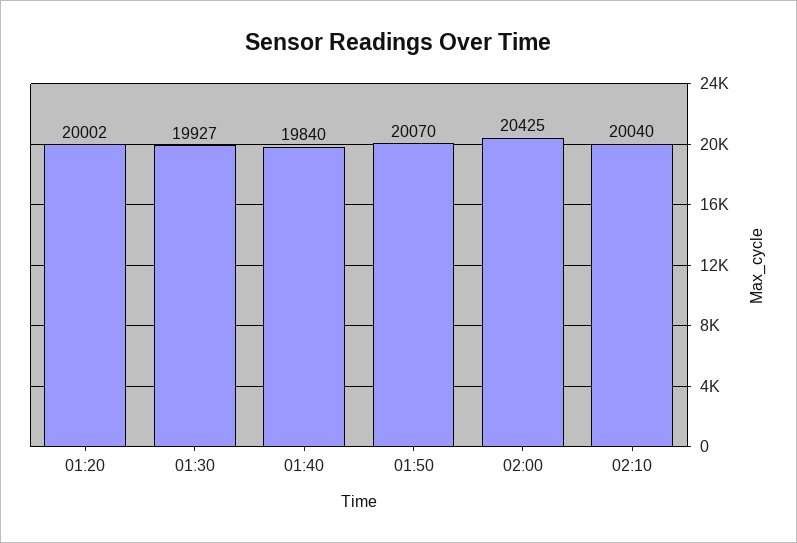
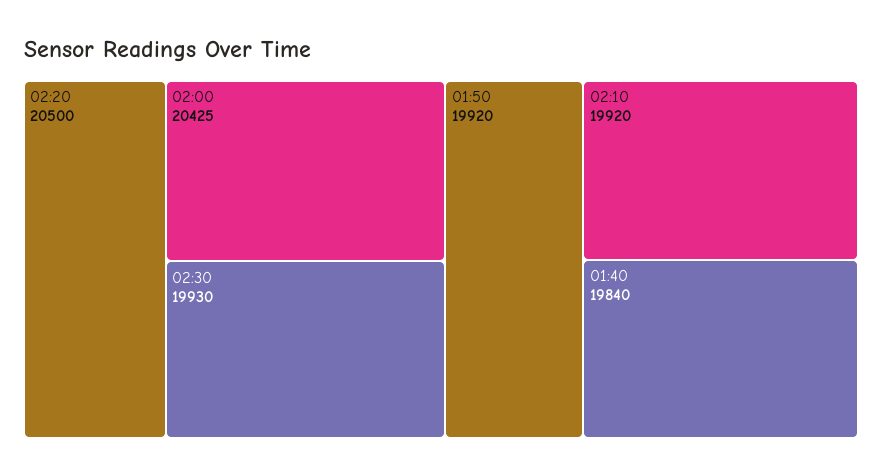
01:20: 20002 -> none
01:30: 19927 -> none
01:50: 20070 -> 19920
02:10: 20040 -> 19920
02:20: none -> 20500
02:30: none -> 19930

